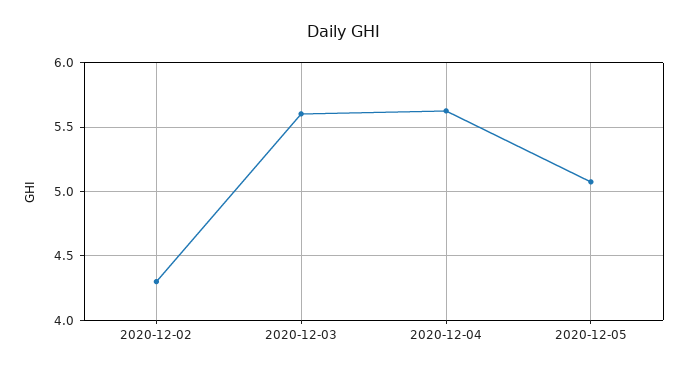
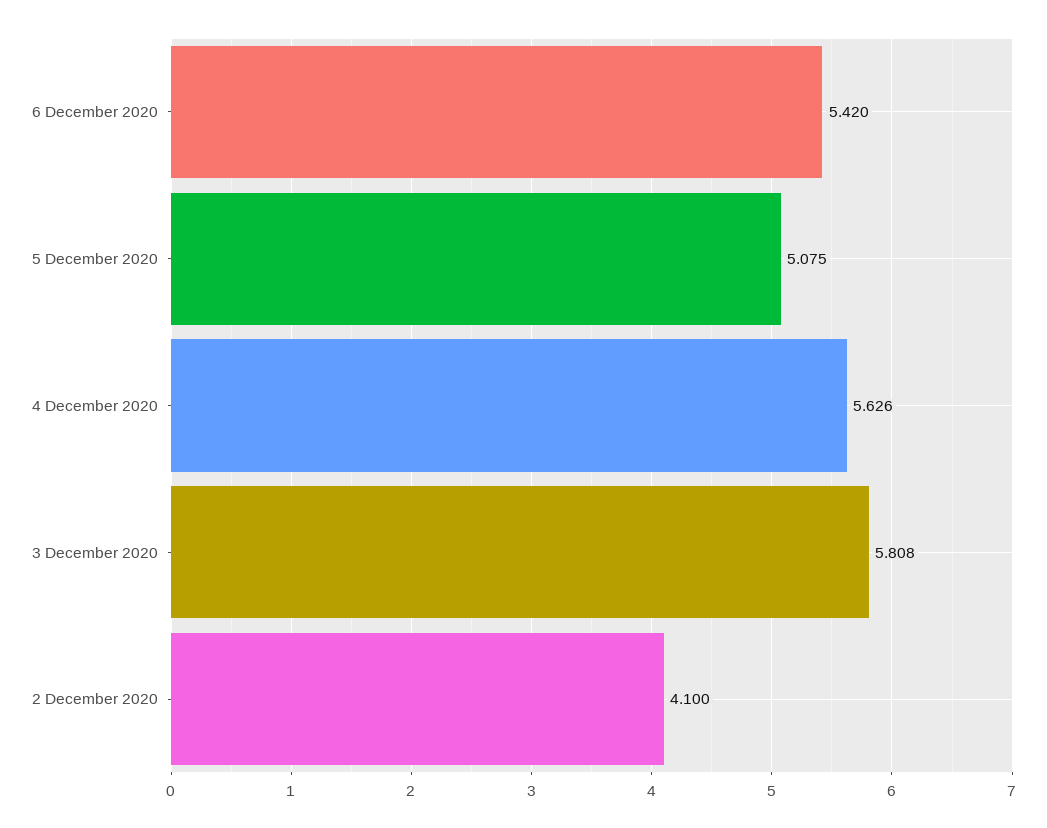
2020-12-02: 4.3 -> 4.1
2020-12-03: 5.6 -> 5.808
6 December 2020: none -> 5.42

